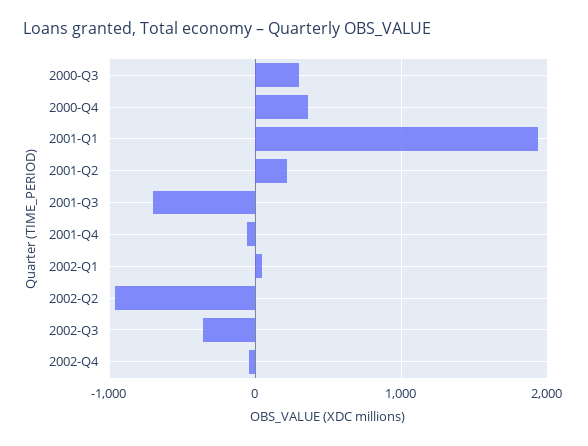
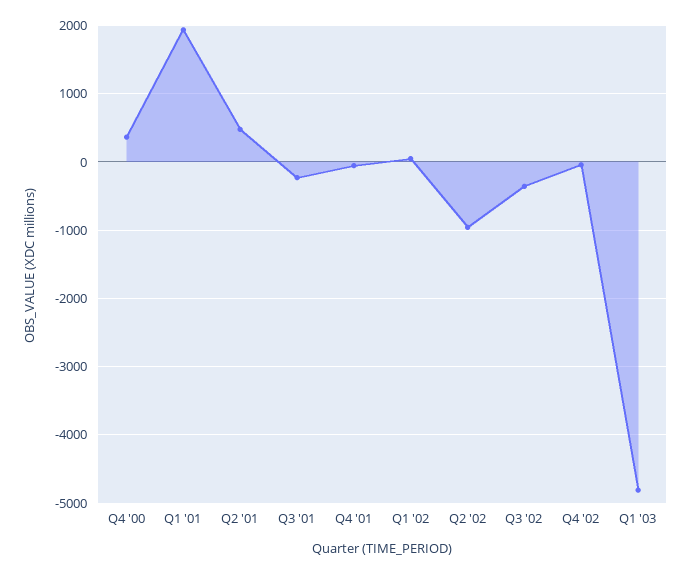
2000-Q3: 300 -> none
2001-Q2: 200 -> 500
2001-Q3: -700 -> -200
Q1 '03: none -> -4800

